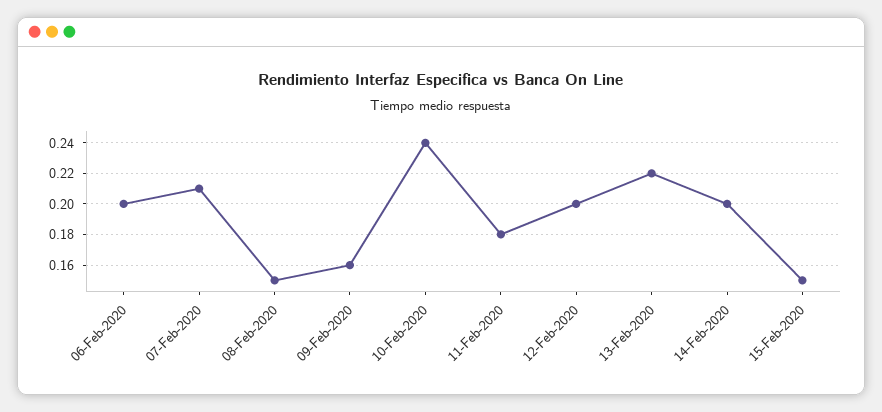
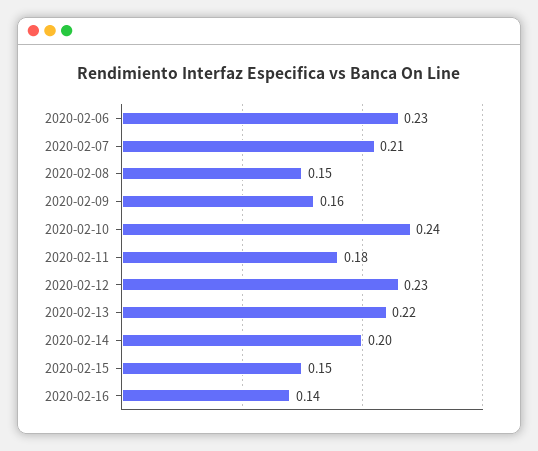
06-Feb-2020: 0.2 -> 0.23
12-Feb-2020: 0.2 -> 0.23
2020-02-16: none -> 0.14

